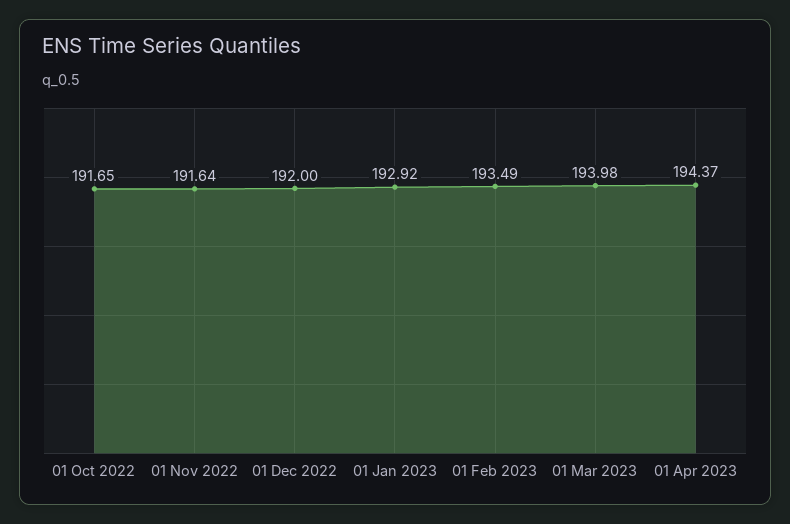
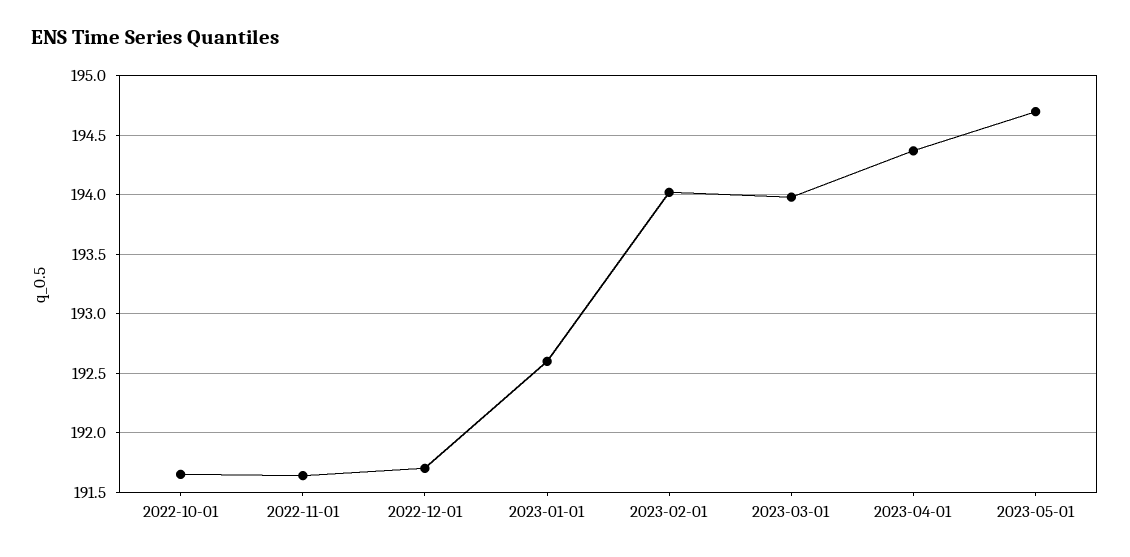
01 Dec 2022: 192 -> 191.7
01 Jan 2023: 192.92 -> 192.6
01 Feb 2023: 193.49 -> 194
2023-05-01: none -> 194.7

